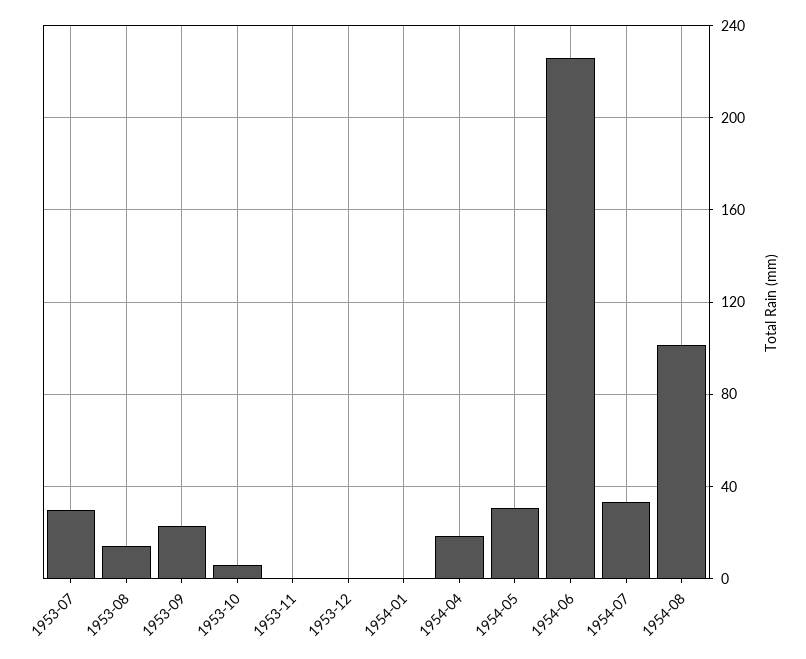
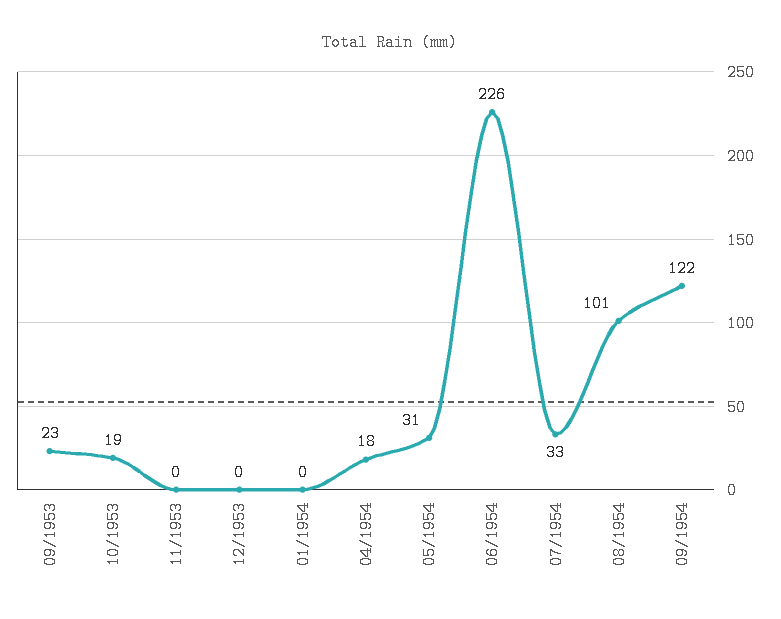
1953-07: 30 -> none
1953-08: 15 -> none
1953-10: 5 -> 19
09/1954: none -> 122

